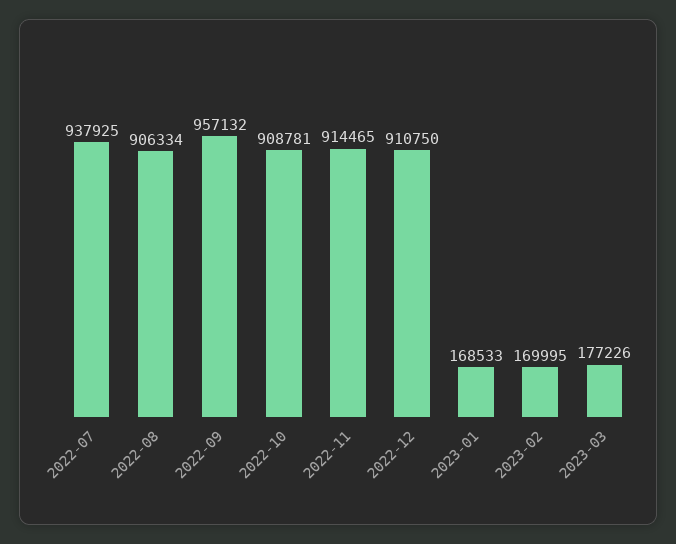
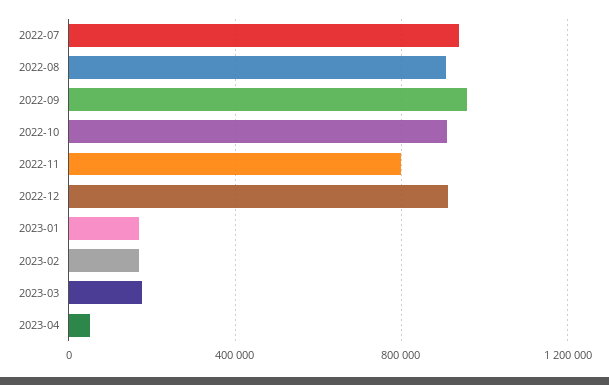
2022-11: 914465 -> 800000
2023-04: none -> 50000

